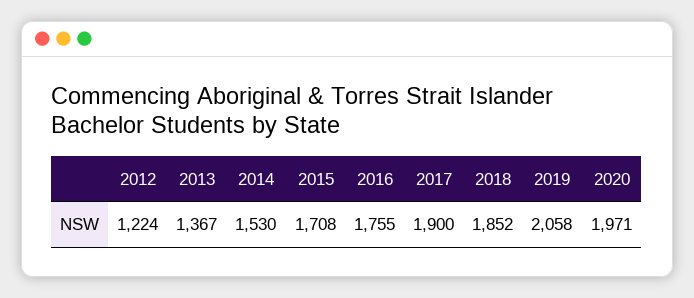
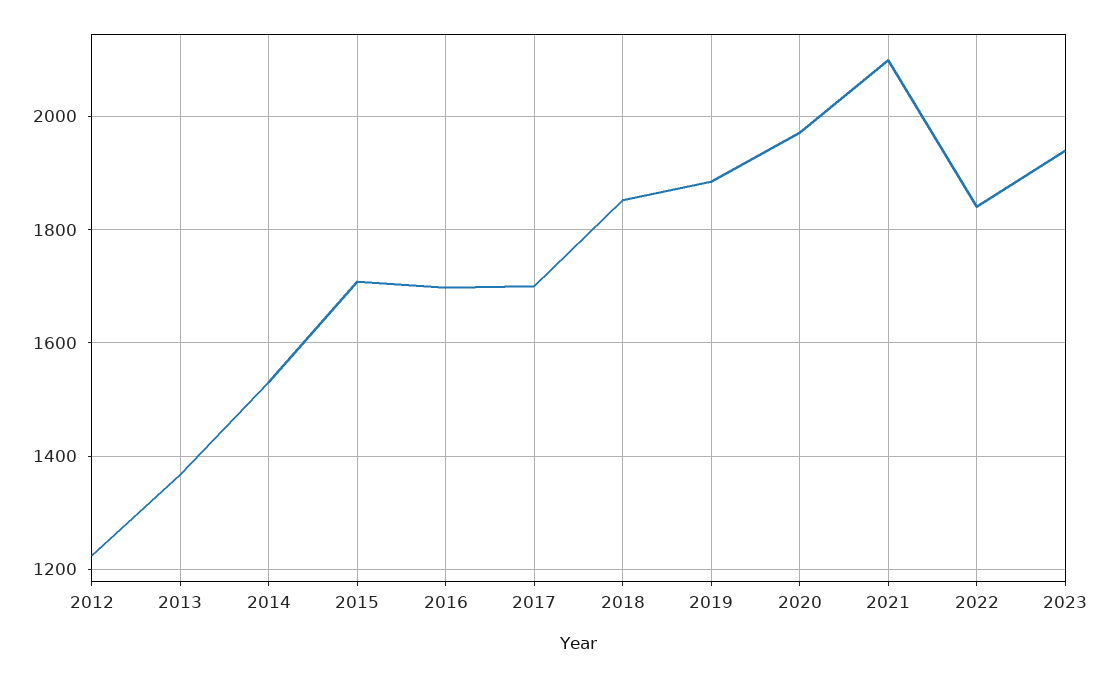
2016: 1755 -> 1700
2017: 1900 -> 1700
2019: 2058 -> 1880
2021: none -> 2100
2022: none -> 1840
2023: none -> 1940

